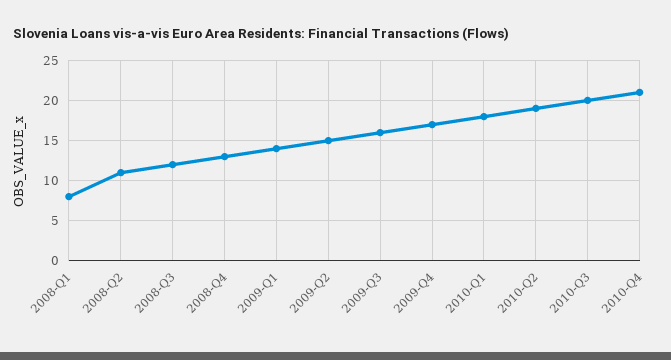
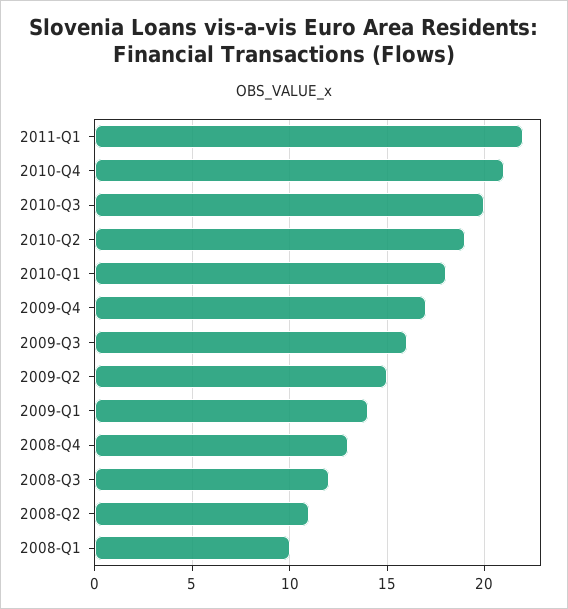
2008-Q1: 8 -> 10
2011-Q1: none -> 22

